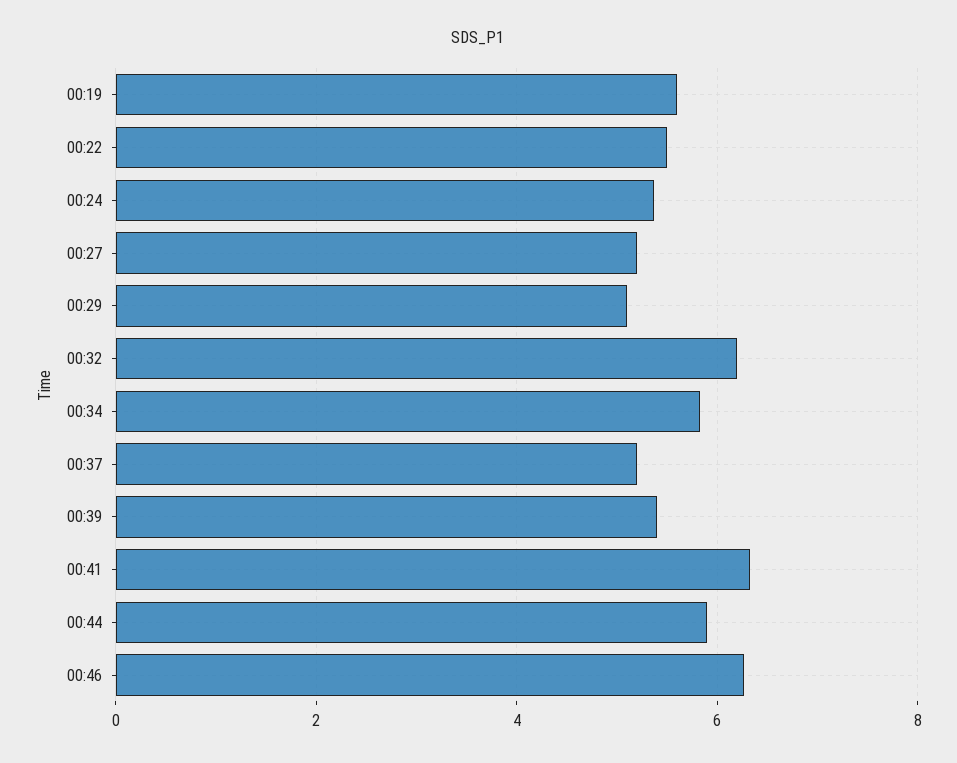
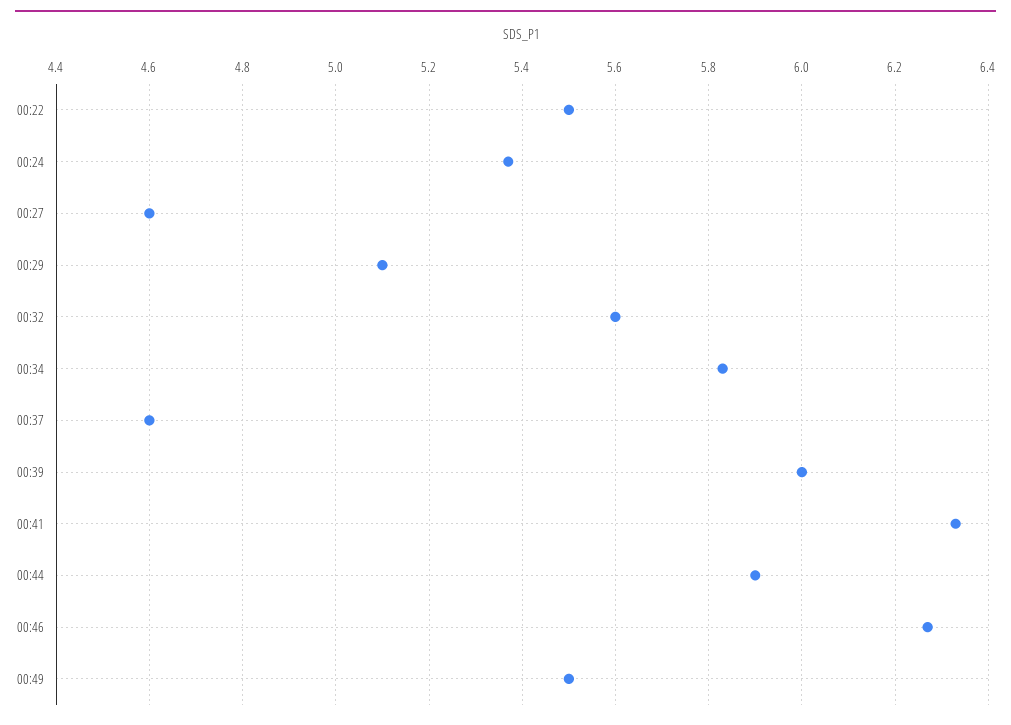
00:19: 5.6 -> none
00:27: 5.2 -> 4.6
00:32: 6.2 -> 5.6
00:37: 5.2 -> 4.6
00:39: 5.4 -> 6
00:49: none -> 5.5

